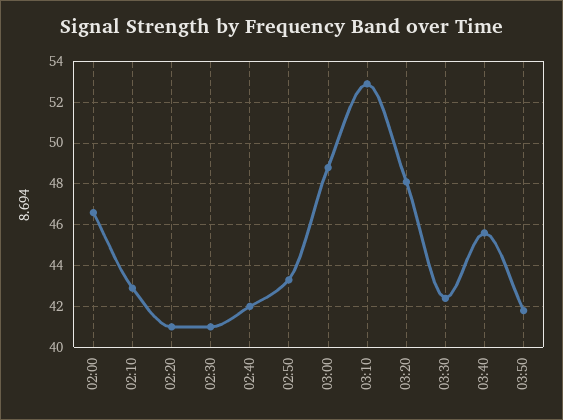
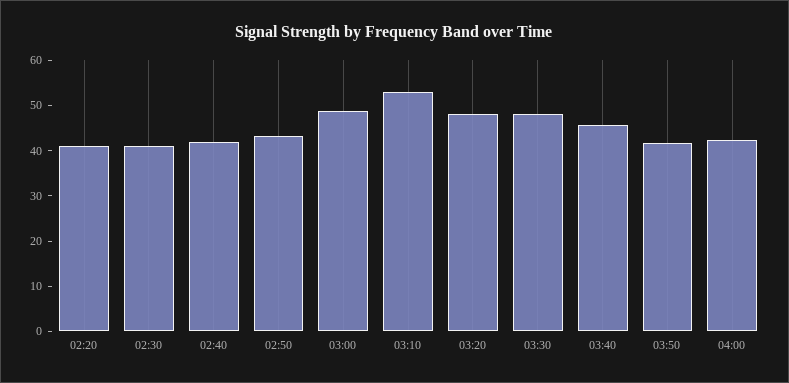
02:00: 46.5 -> none
02:10: 43 -> none
03:30: 42.5 -> 48
04:00: none -> 42

